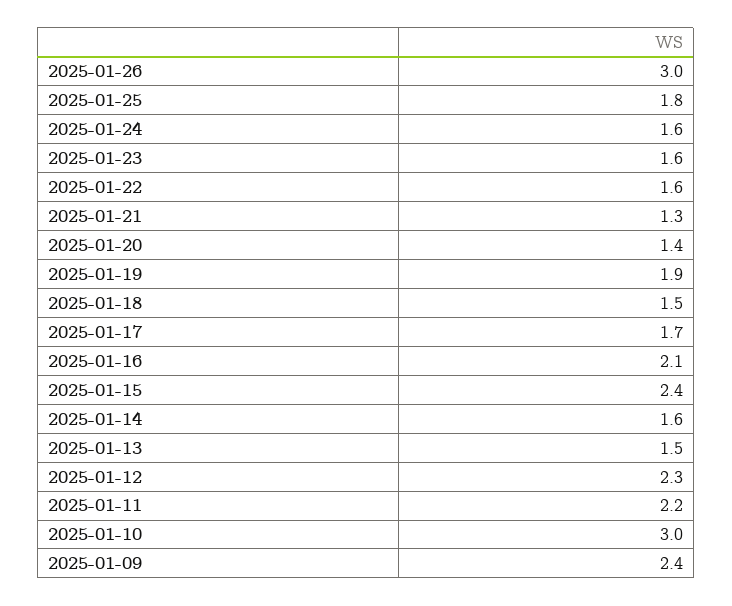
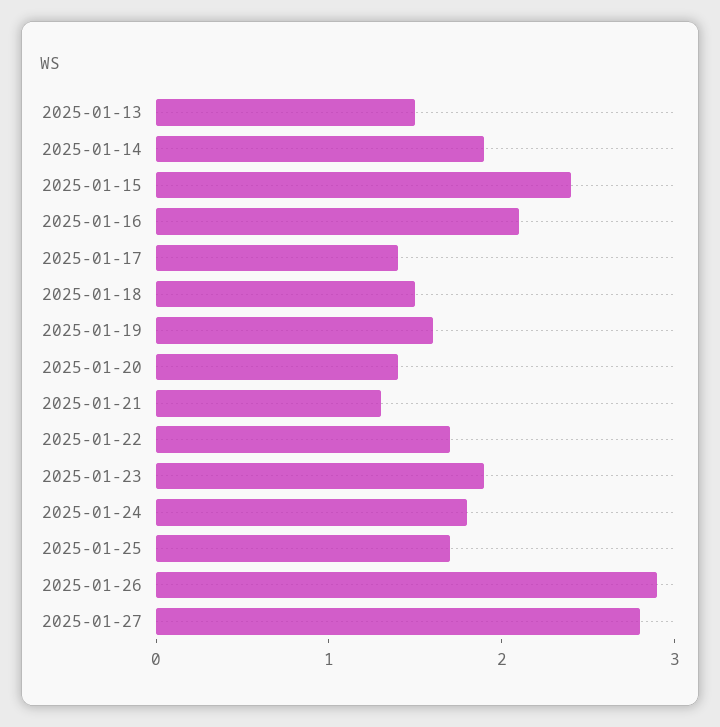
2025-01-26: 3 -> 2.9
2025-01-25: 1.8 -> 1.7
2025-01-24: 1.6 -> 1.8
2025-01-23: 1.6 -> 1.9
2025-01-22: 1.6 -> 1.7
2025-01-19: 1.9 -> 1.6
2025-01-17: 1.7 -> 1.4
2025-01-14: 1.6 -> 1.9
2025-01-12: 2.3 -> none
2025-01-11: 2.2 -> none
2025-01-10: 3 -> none
2025-01-09: 2.4 -> none
2025-01-27: none -> 2.8

